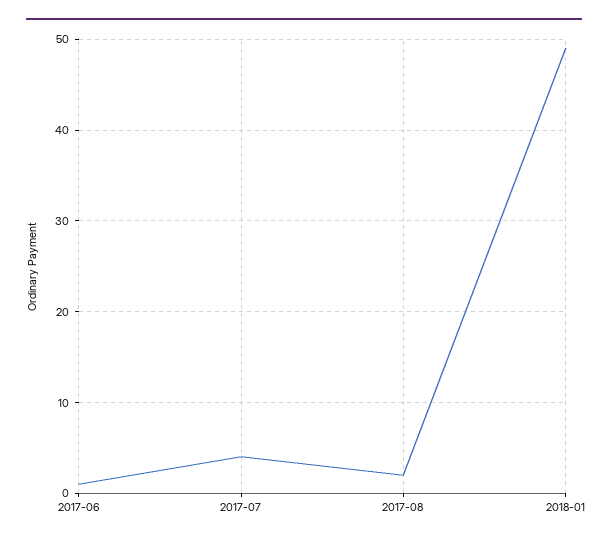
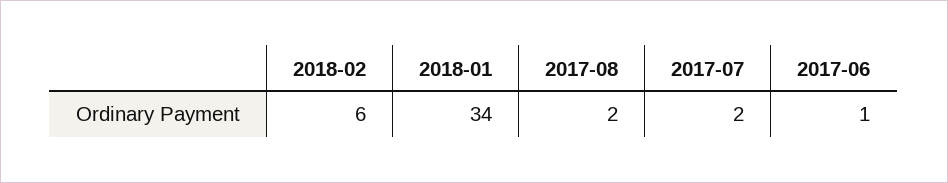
2017-07: 4 -> 2
2018-01: 49 -> 34
2018-02: none -> 6

